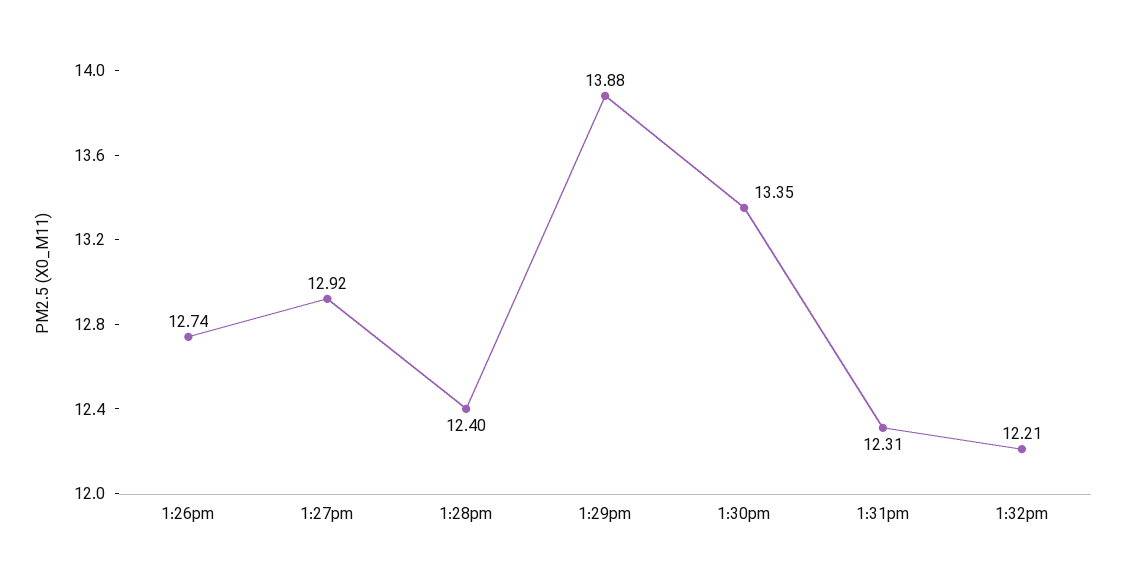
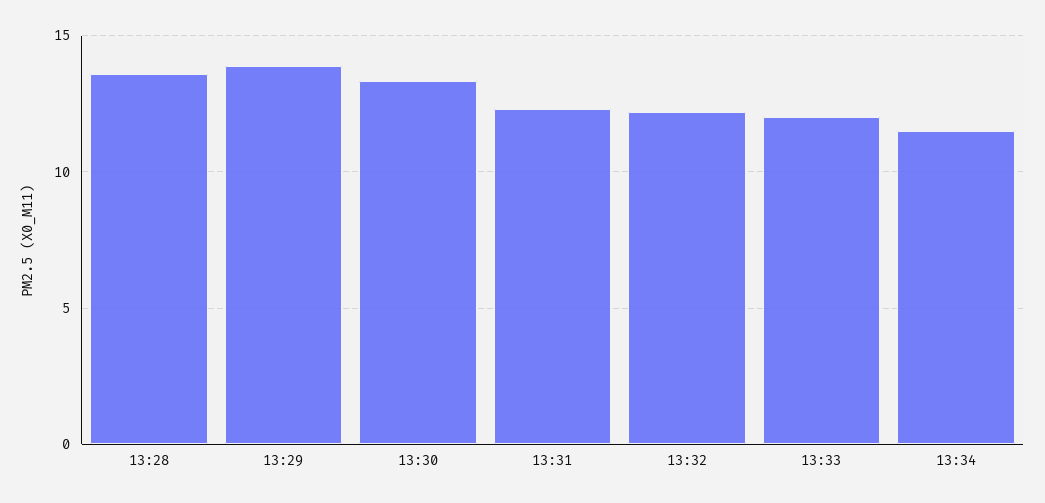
1:26pm: 12.74 -> none
1:27pm: 12.92 -> none
1:28pm: 12.4 -> 13.5
13:33: none -> 12
13:34: none -> 11.5

